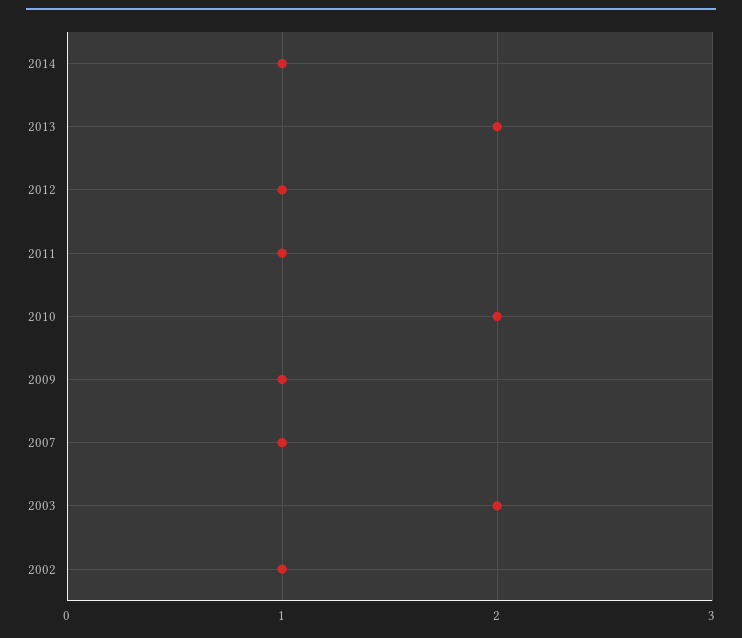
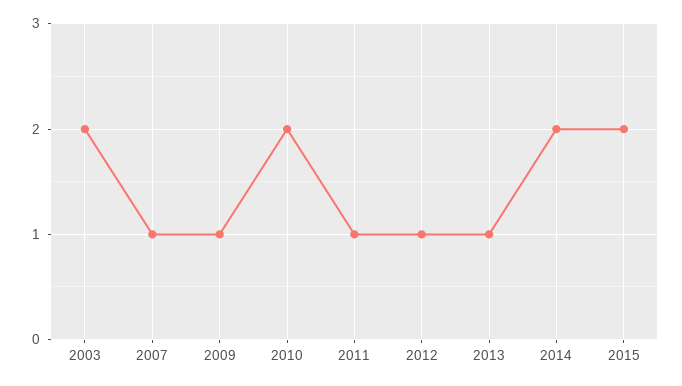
2014: 1 -> 2
2013: 2 -> 1
2002: 1 -> none
2015: none -> 2

